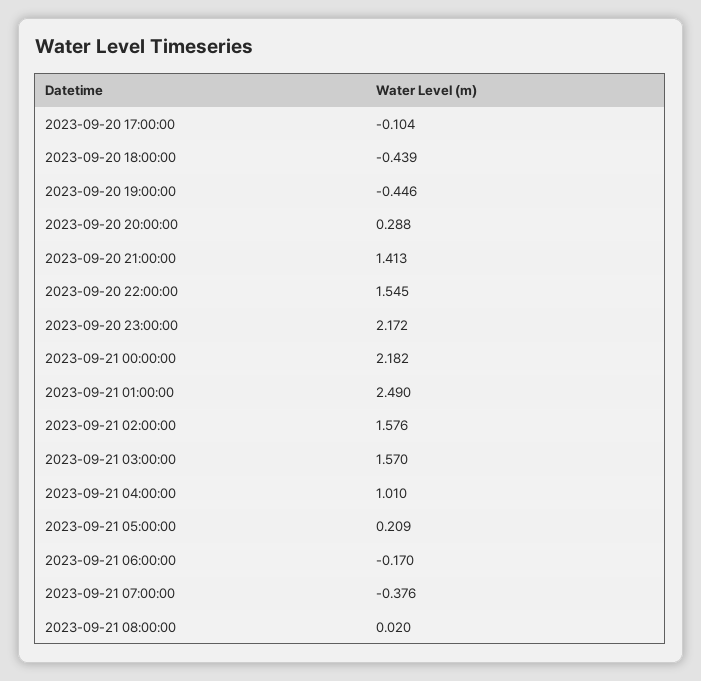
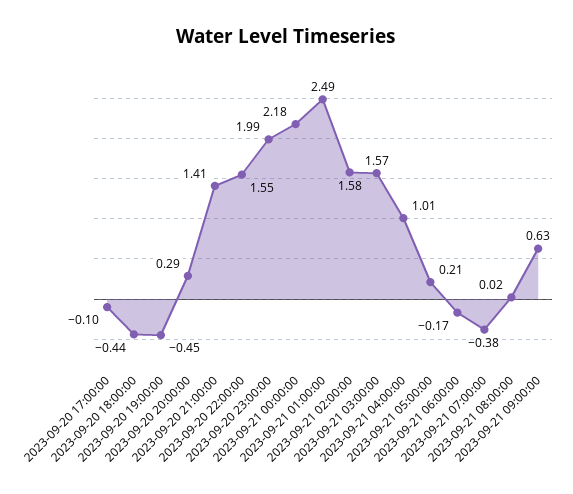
2023-09-20 23:00:00: 2.172 -> 1.99
2023-09-21 09:00:00: none -> 0.63

